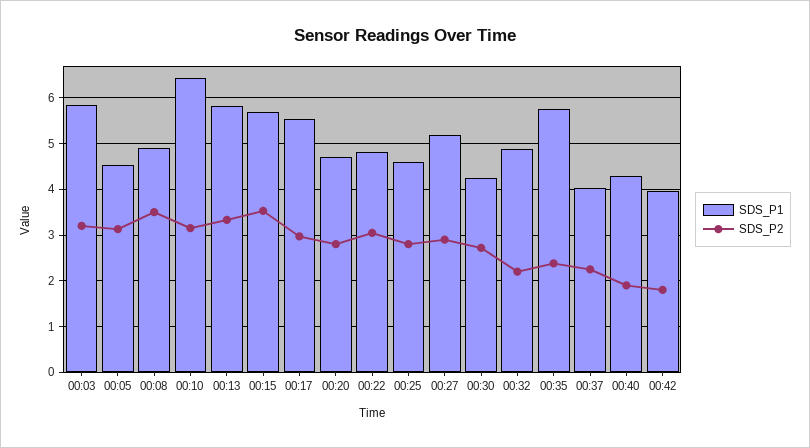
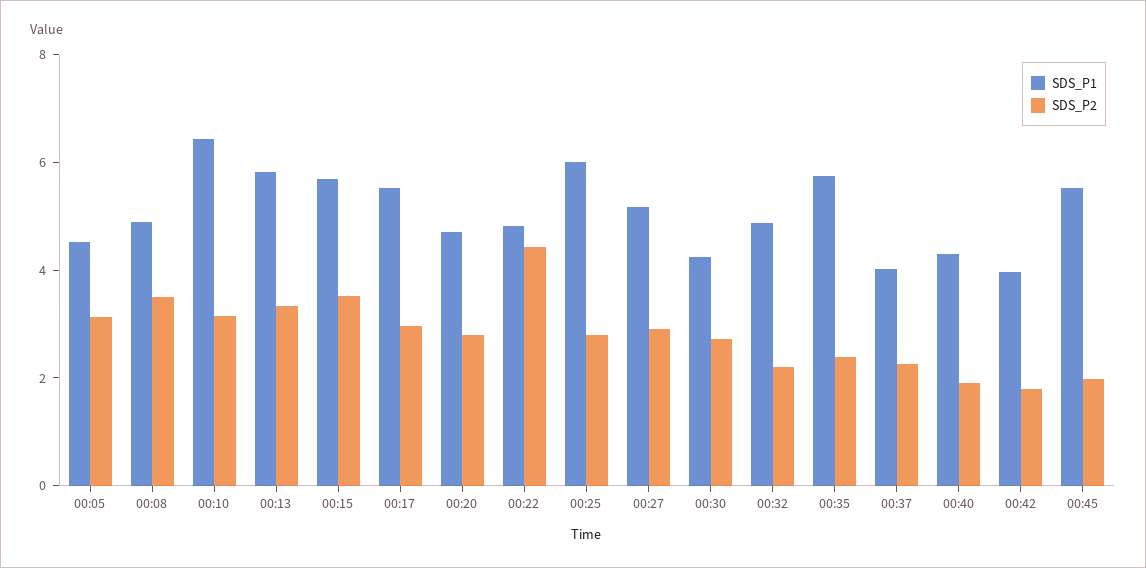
SDS_P1, 00:03: 5.8 -> none
SDS_P2, 00:03: 3.2 -> none
SDS_P2, 00:22: 3 -> 4.5
SDS_P1, 00:25: 4.6 -> 6
SDS_P1, 00:45: none -> 5.5
SDS_P2, 00:45: none -> 2

